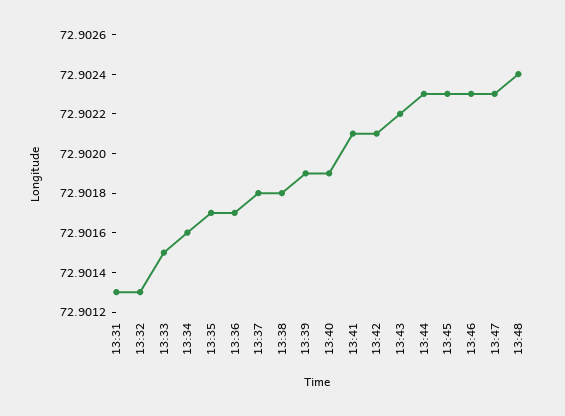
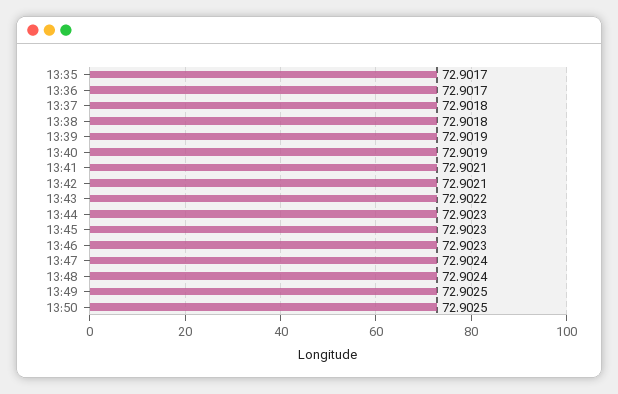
13:31: 72.9013 -> none
13:32: 72.9013 -> none
13:33: 72.9015 -> none
13:34: 72.9016 -> none
13:47: 72.9023 -> 72.9024
13:49: none -> 72.9025
13:50: none -> 72.9025

